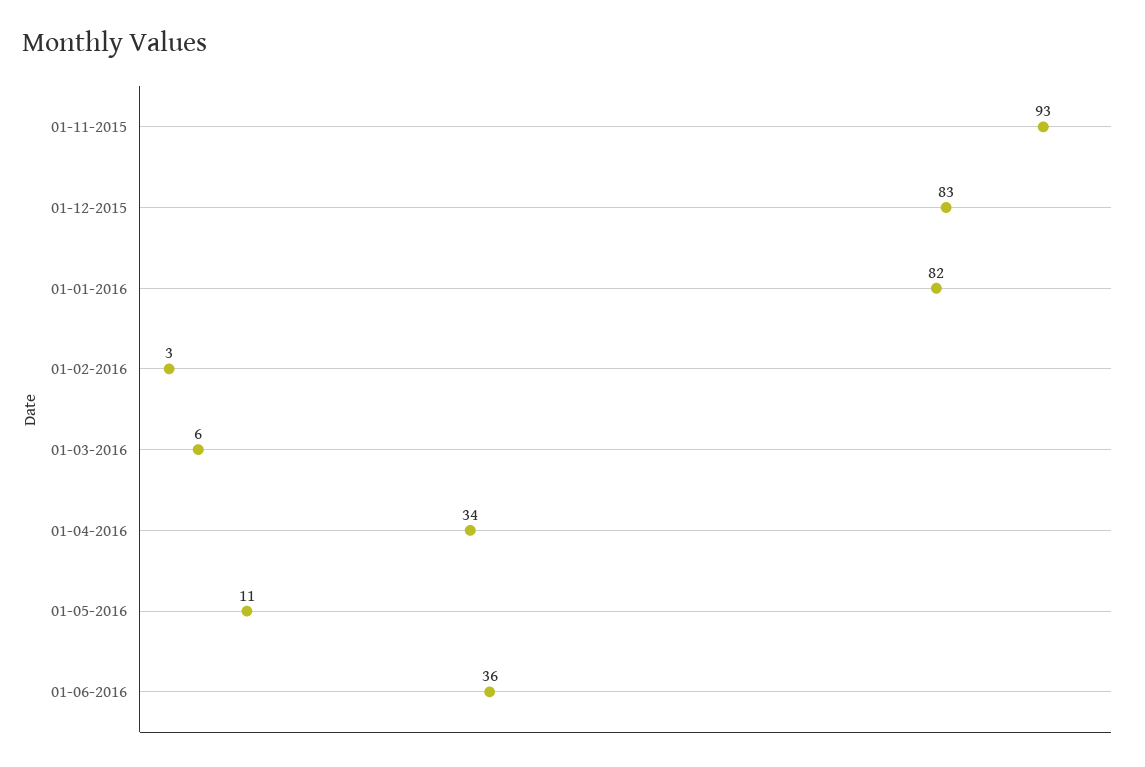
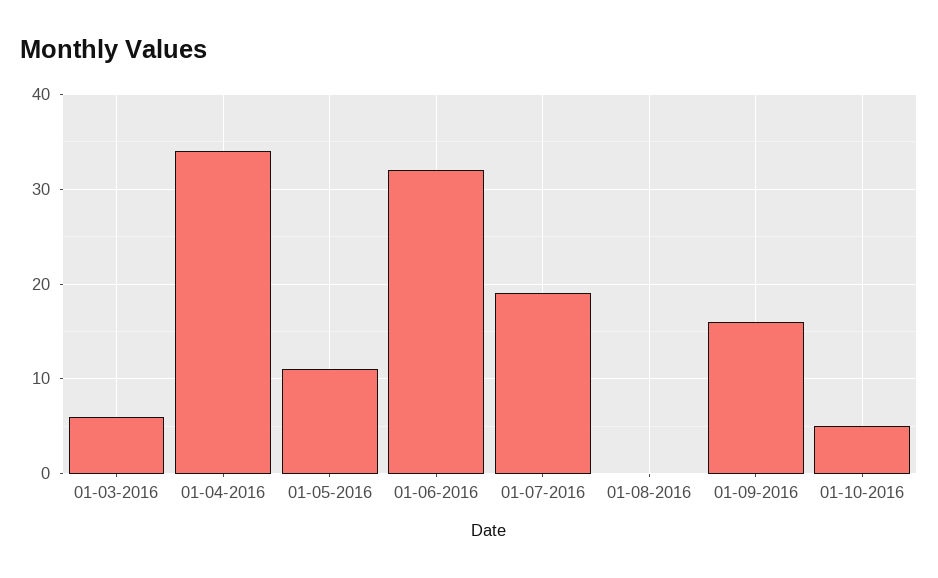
01-11-2015: 93 -> none
01-12-2015: 83 -> none
01-01-2016: 82 -> none
01-02-2016: 3 -> none
01-06-2016: 36 -> 32
01-07-2016: none -> 19
01-08-2016: none -> 0
01-09-2016: none -> 16
01-10-2016: none -> 5

